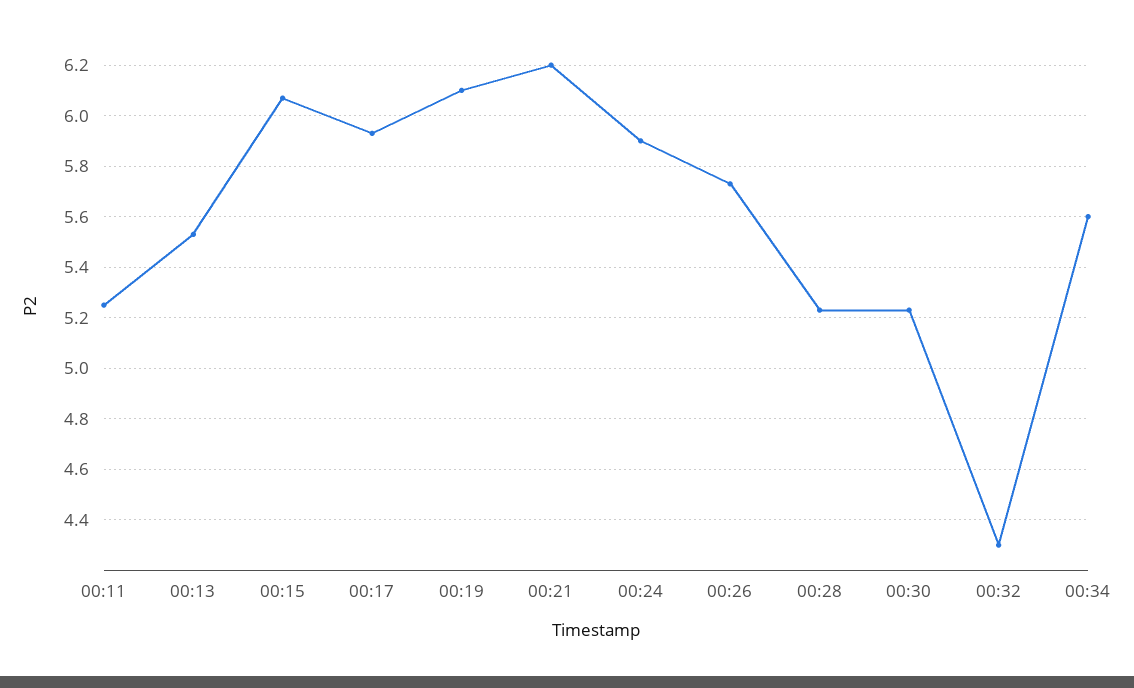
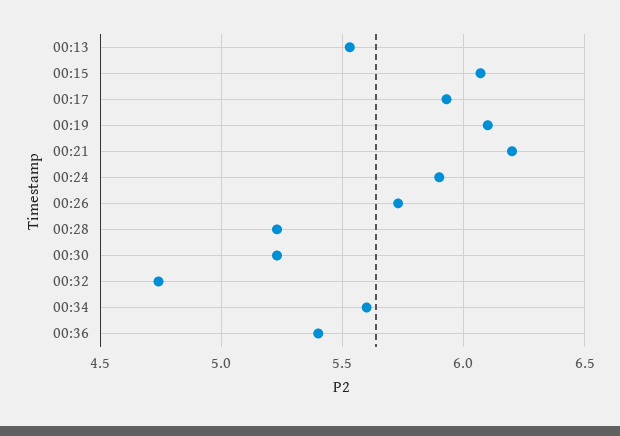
00:11: 5.25 -> none
00:32: 4.3 -> 4.75
00:36: none -> 5.4

